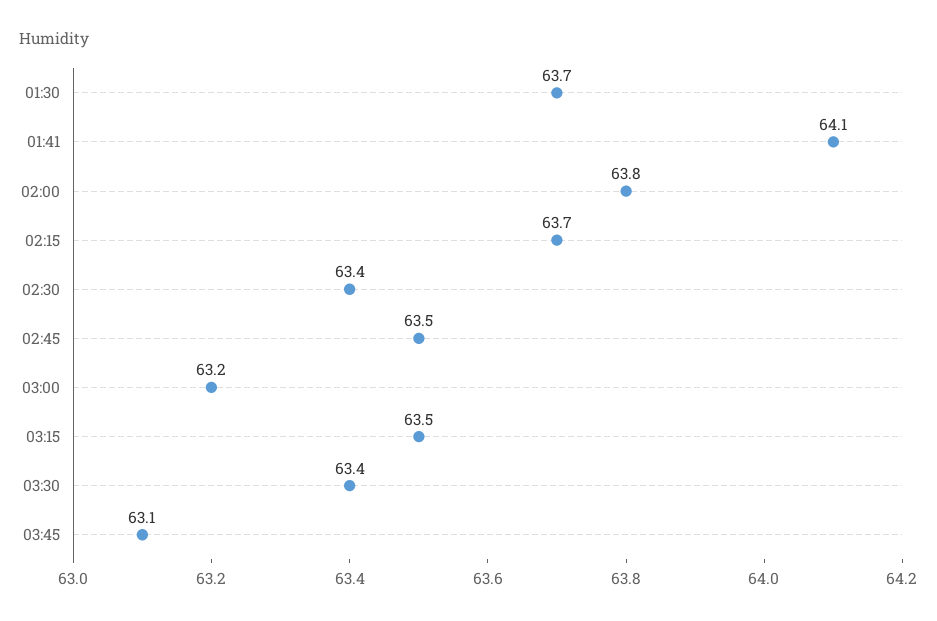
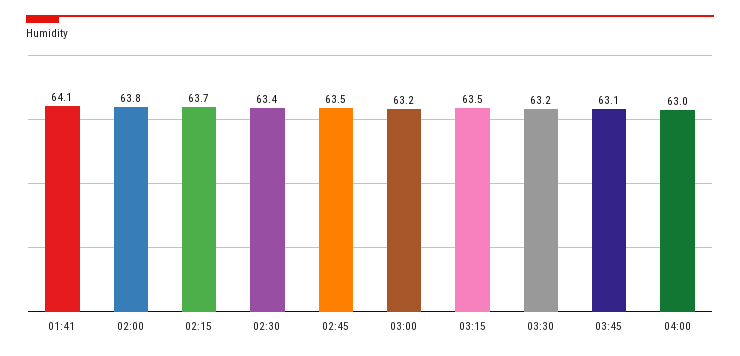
01:30: 63.7 -> none
03:30: 63.4 -> 63.2
04:00: none -> 63

